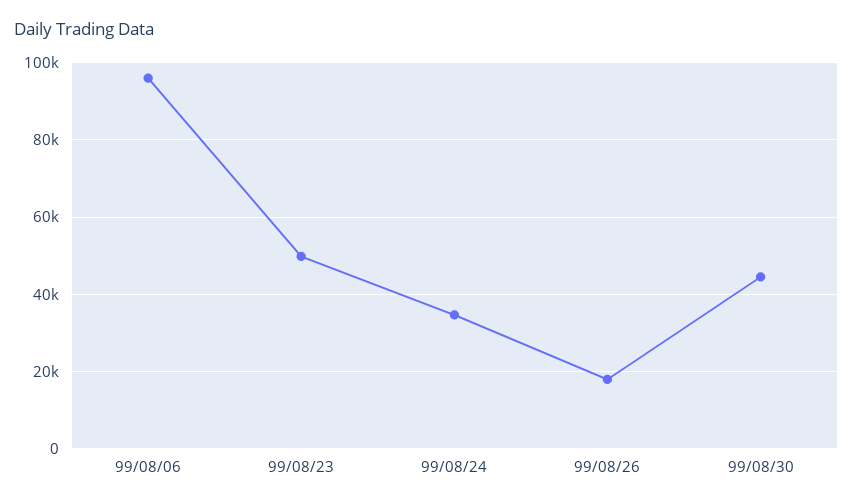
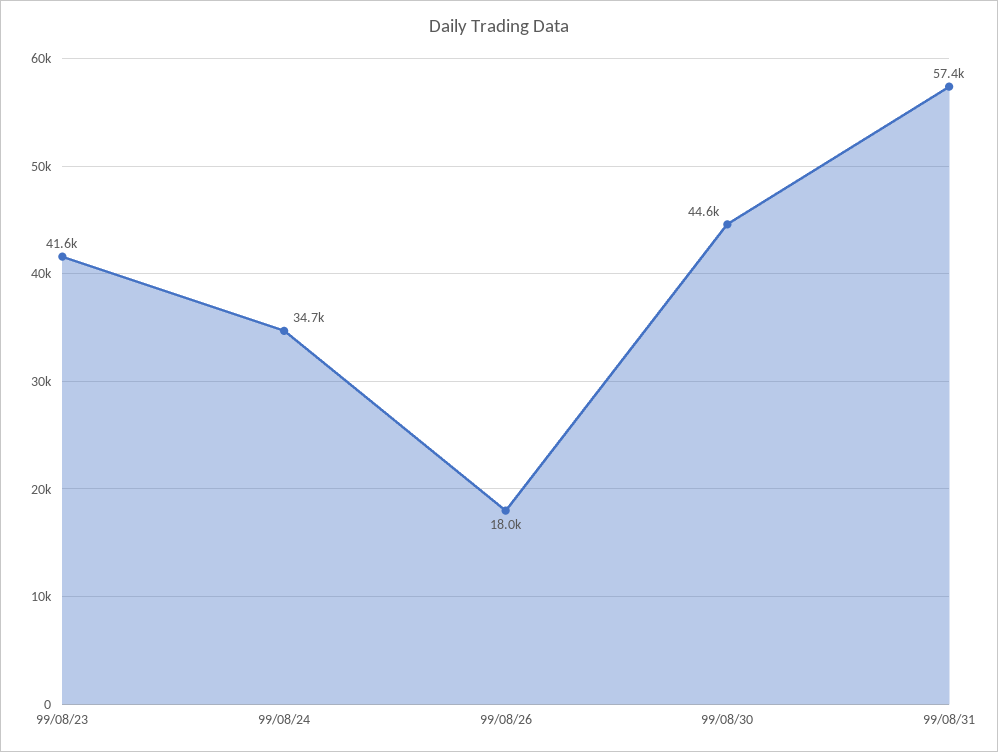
99/08/06: 96000 -> none
99/08/23: 50000 -> 41600
99/08/31: none -> 57400

